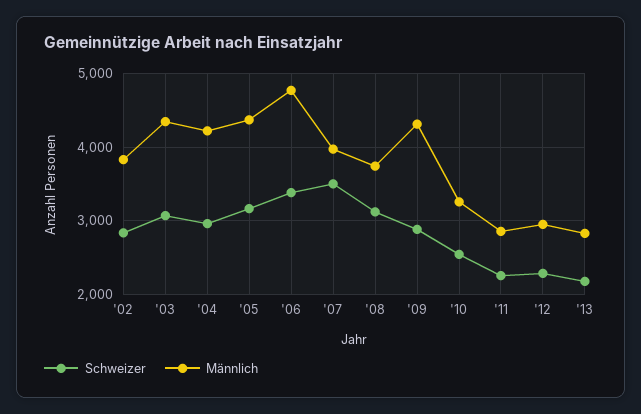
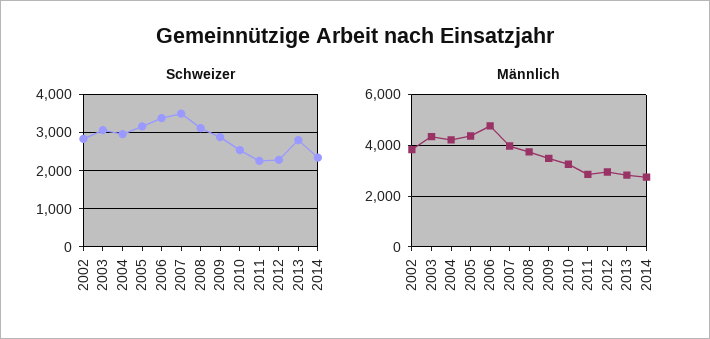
Männlich, '09: 4300 -> 3500
Schweizer, '13: 2200 -> 2800
Schweizer, 2014: none -> 2400
Männlich, 2014: none -> 2750

